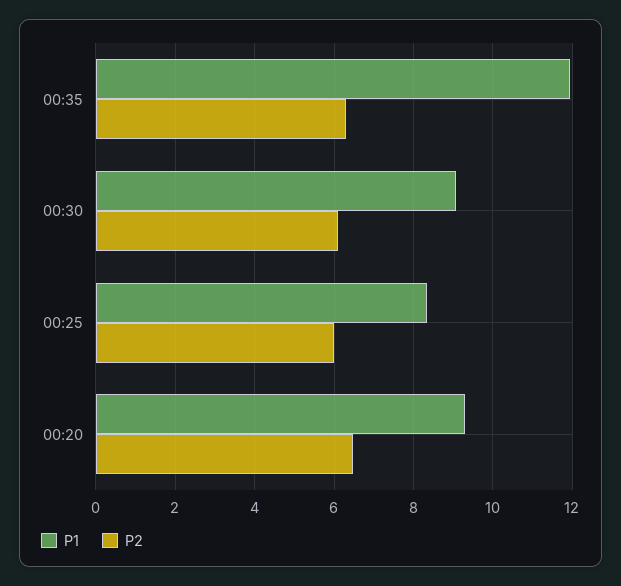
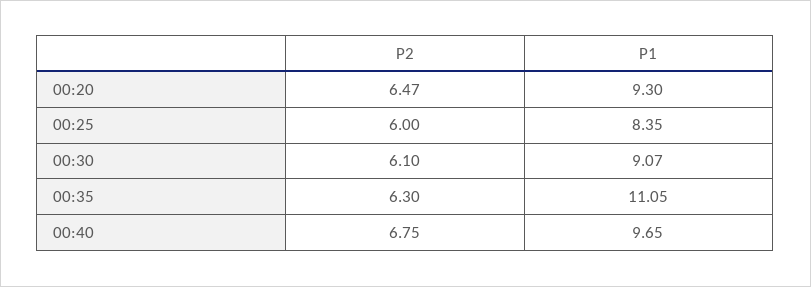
P1, 00:35: 12 -> 11.05
P2, 00:40: none -> 6.75
P1, 00:40: none -> 9.65

